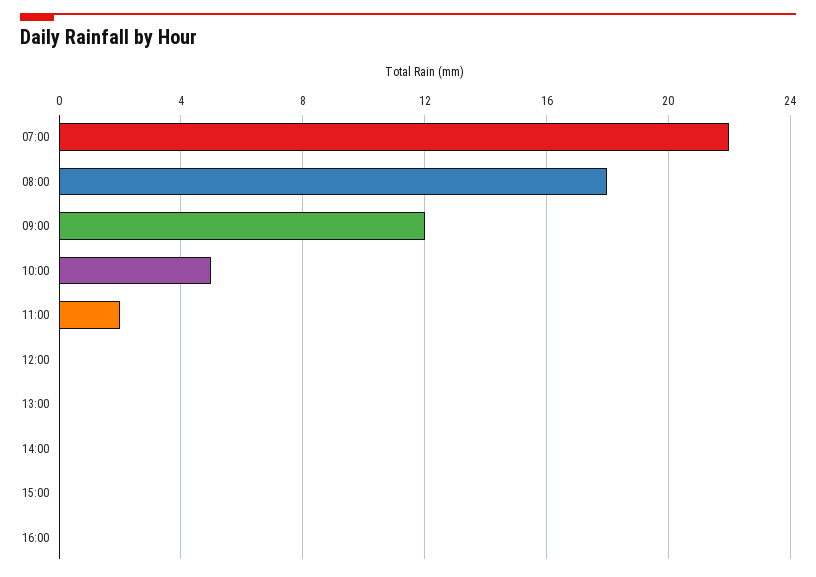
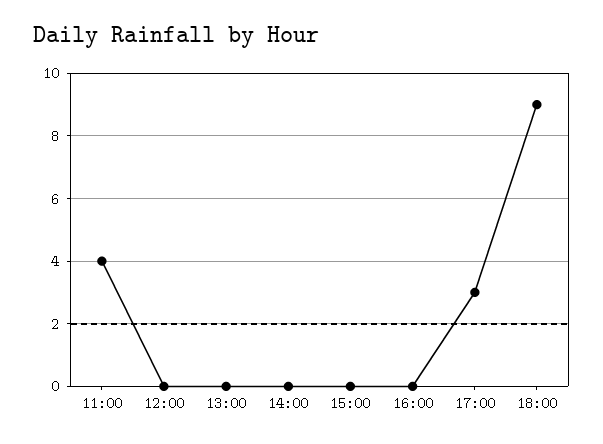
07:00: 22 -> none
08:00: 18 -> none
09:00: 12 -> none
10:00: 5 -> none
11:00: 2 -> 4
17:00: none -> 3
18:00: none -> 9

